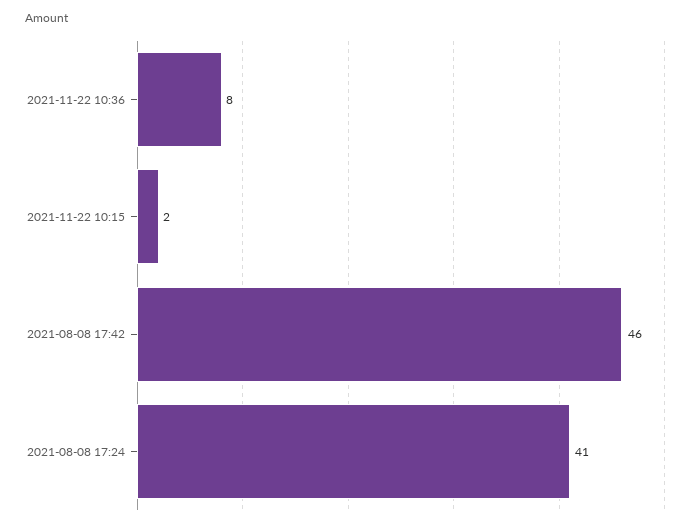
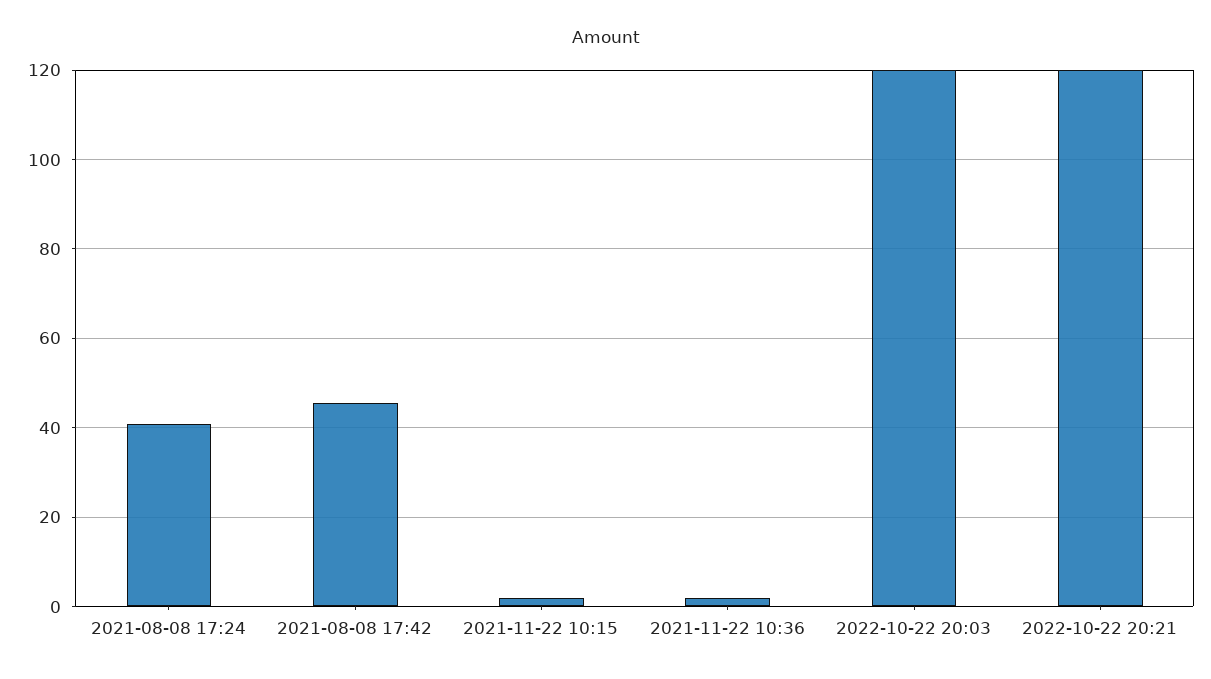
2021-11-22 10:36: 8 -> 2
2022-10-22 20:03: none -> 120
2022-10-22 20:21: none -> 120

